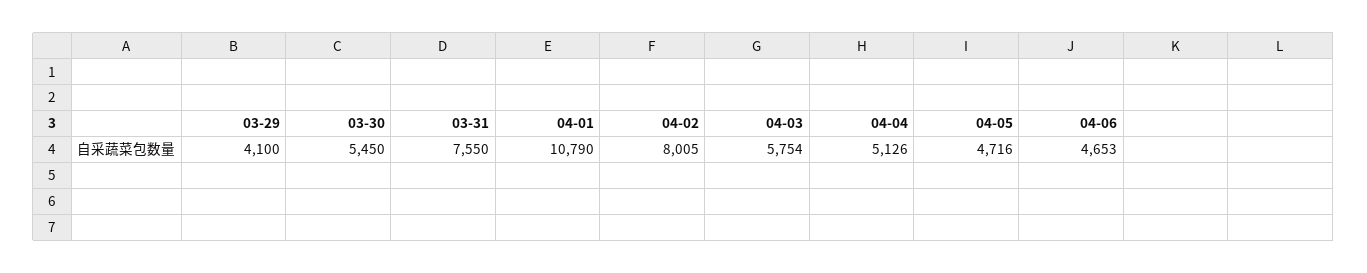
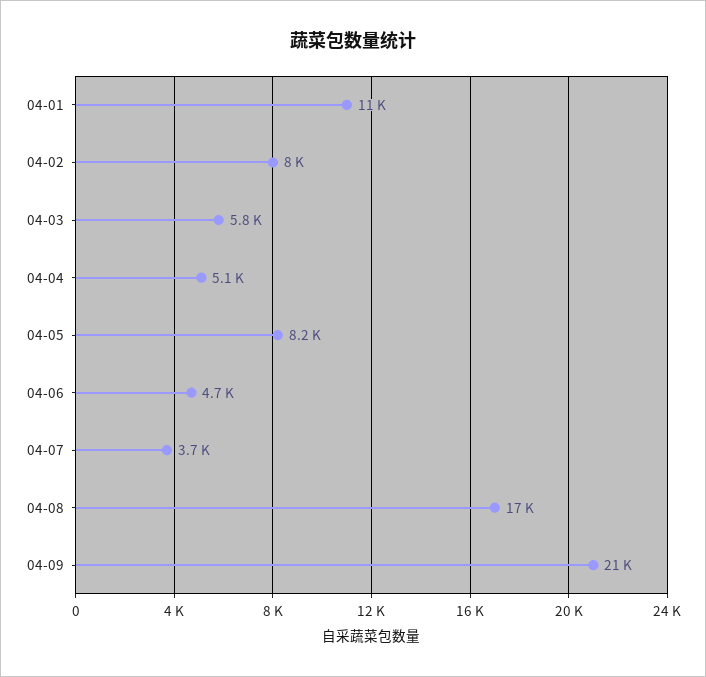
03-29: 4100 -> none
03-30: 5450 -> none
03-31: 7550 -> none
04-05: 4716 -> 8200
04-07: none -> 3700
04-08: none -> 17000
04-09: none -> 21000

